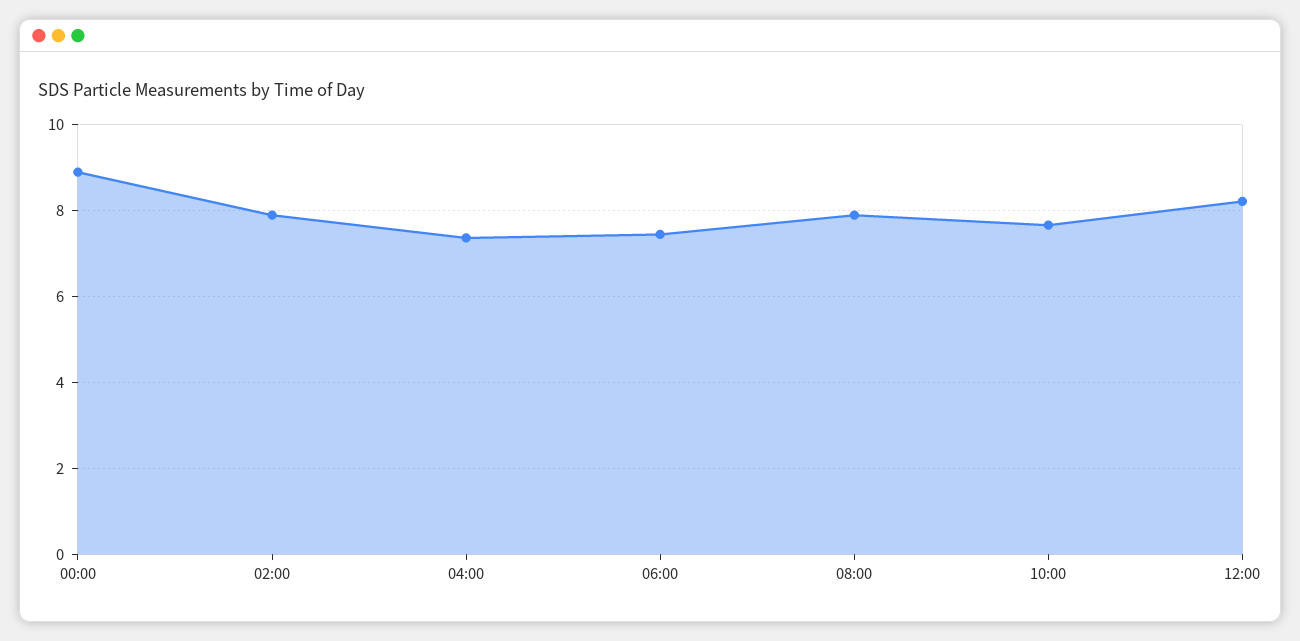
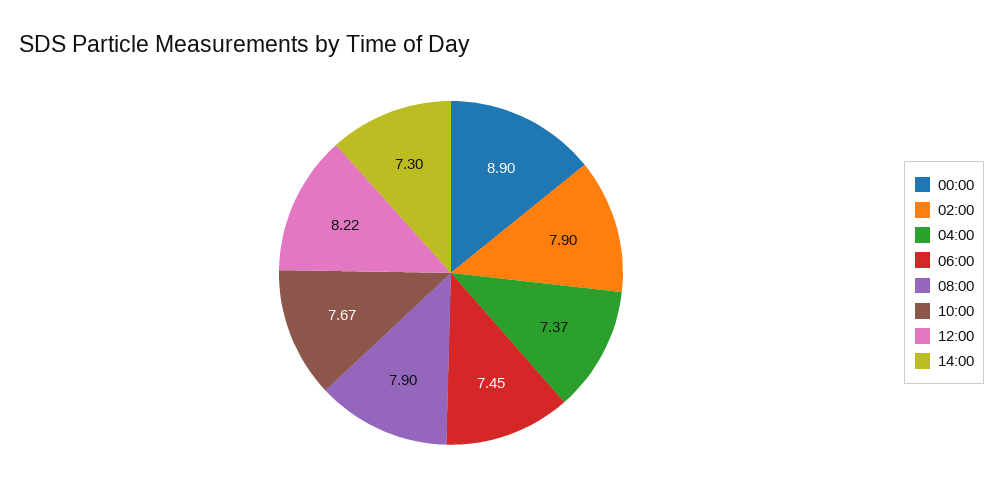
14:00: none -> 7.3

